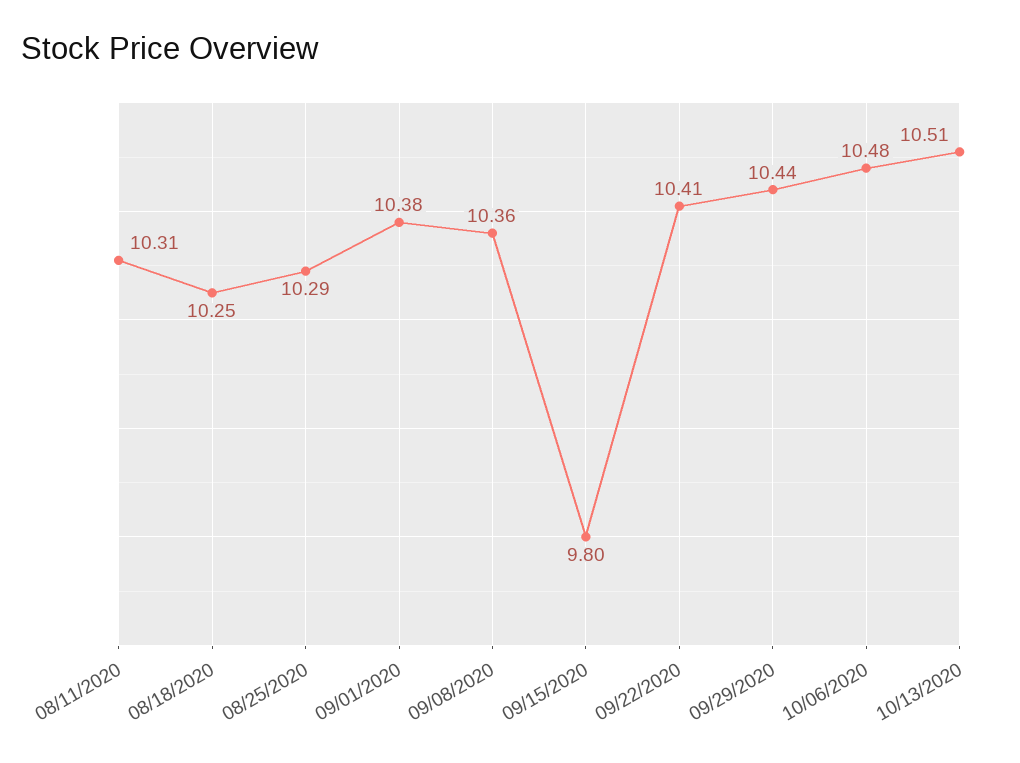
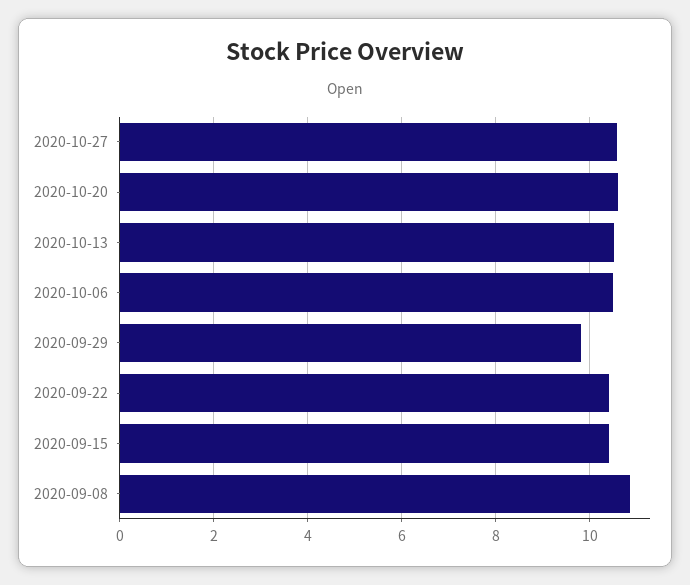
08/11/2020: 10.31 -> none
08/18/2020: 10.25 -> none
08/25/2020: 10.29 -> none
09/01/2020: 10.38 -> none
09/08/2020: 10.36 -> 10.8
09/15/2020: 9.8 -> 10.4
09/29/2020: 10.44 -> 9.8
2020-10-27: none -> 10.6
2020-10-20: none -> 10.6

